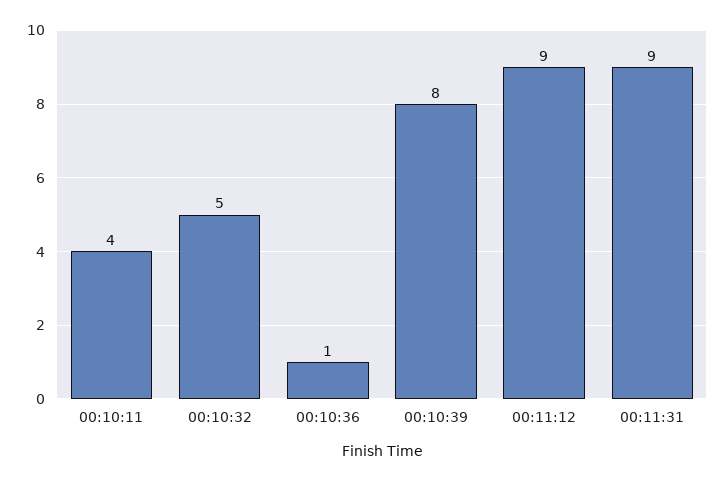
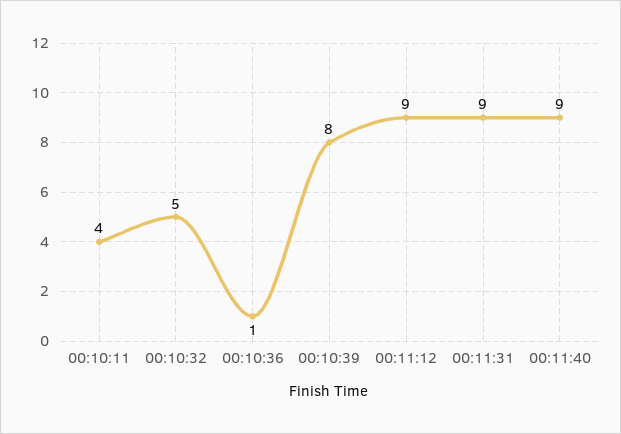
00:11:40: none -> 9

